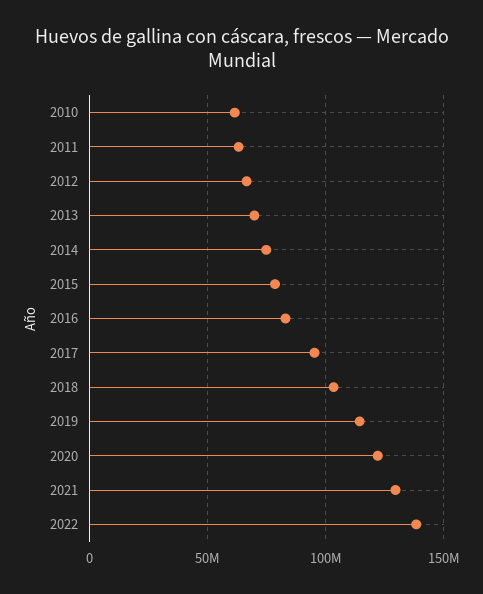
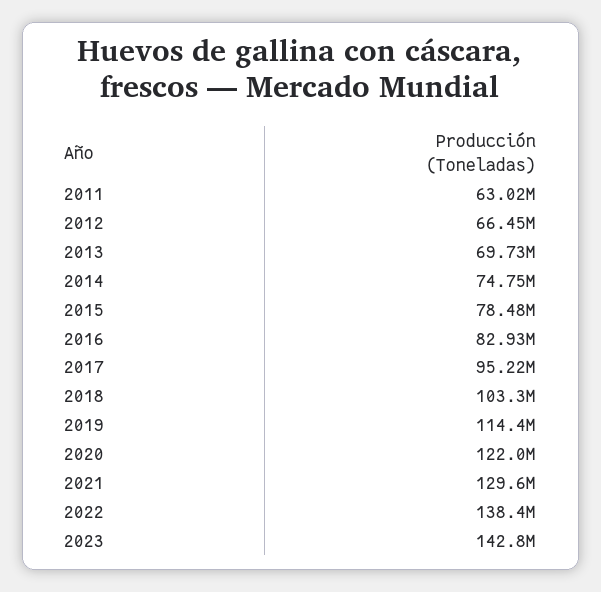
2010: 60000000 -> none
2023: none -> 142800000

